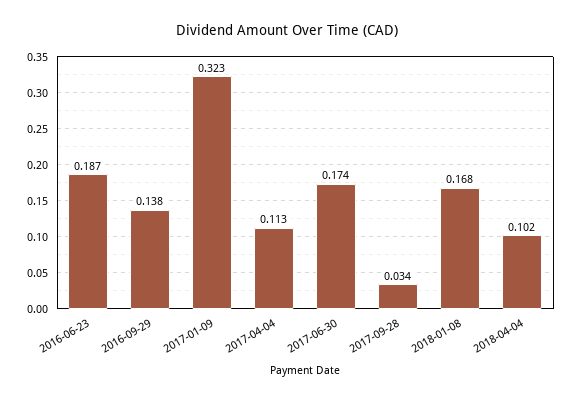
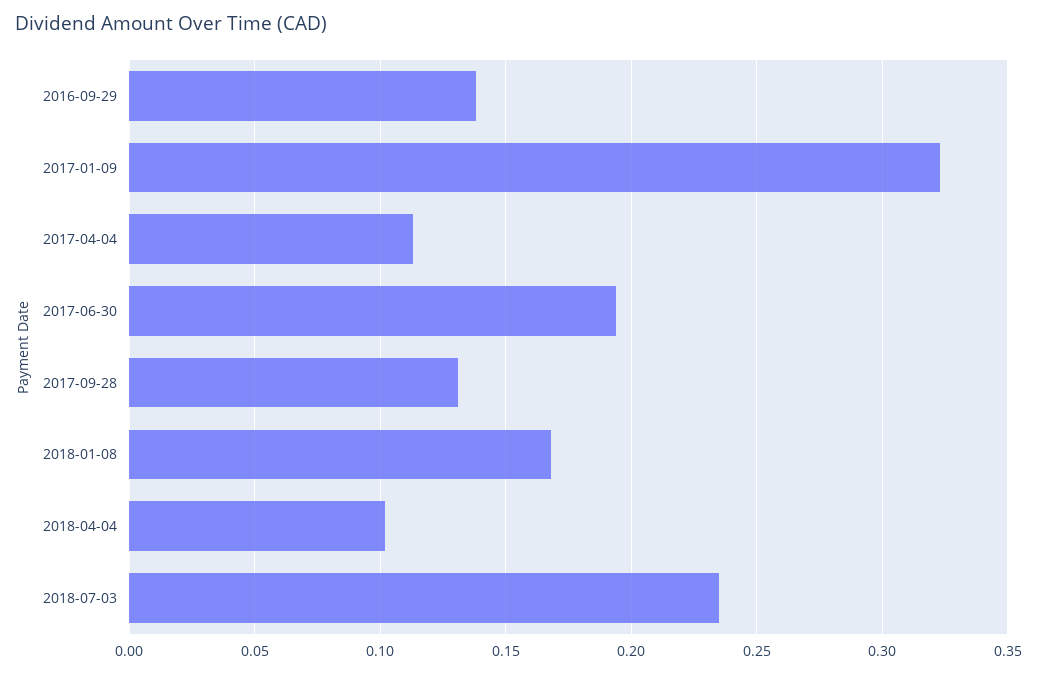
2016-06-23: 0.187 -> none
2017-06-30: 0.174 -> 0.195
2017-09-28: 0.034 -> 0.13
2018-07-03: none -> 0.235

